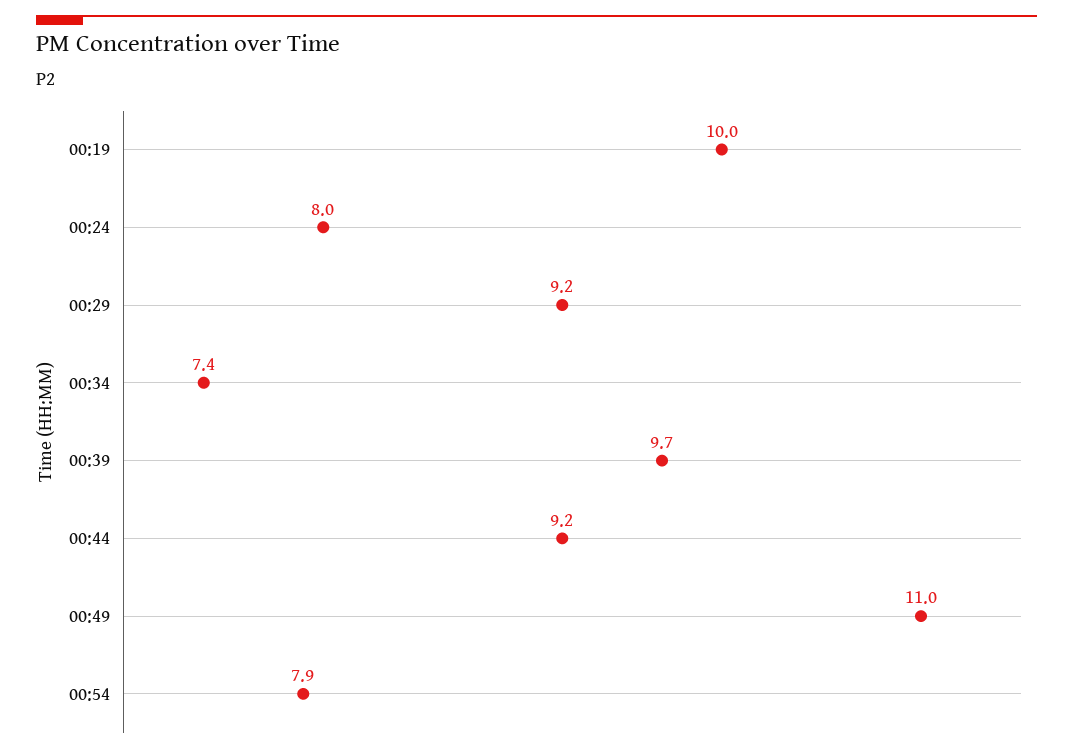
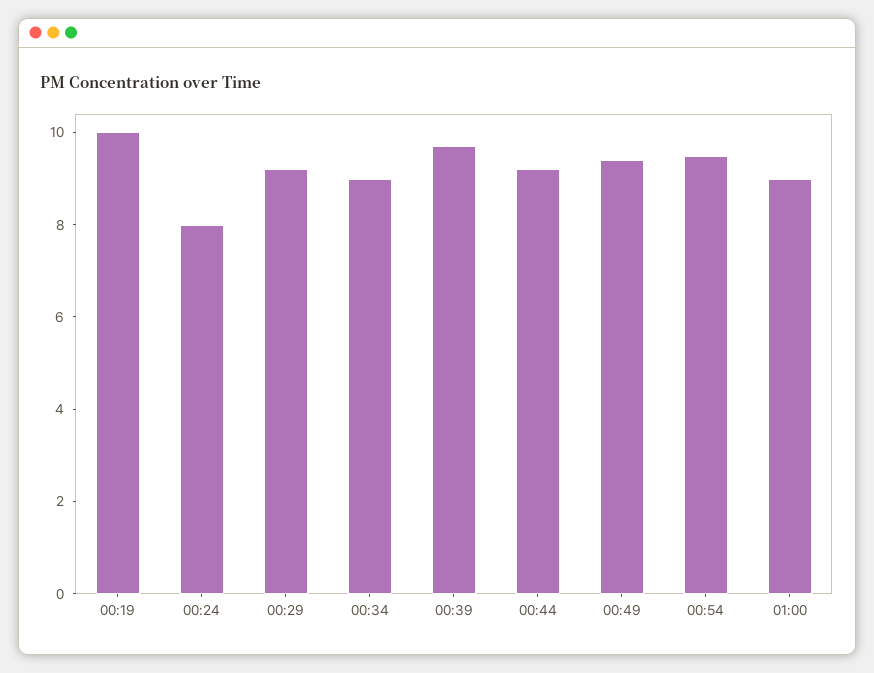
00:34: 7.4 -> 9
00:49: 11 -> 9.5
00:54: 7.9 -> 9.5
01:00: none -> 9

